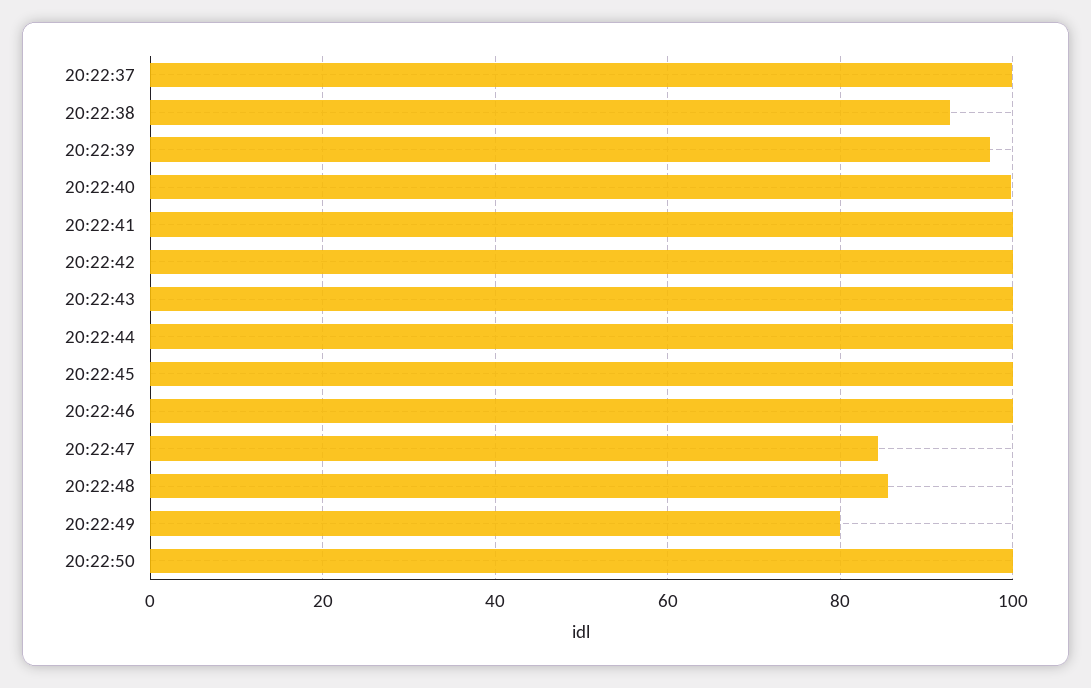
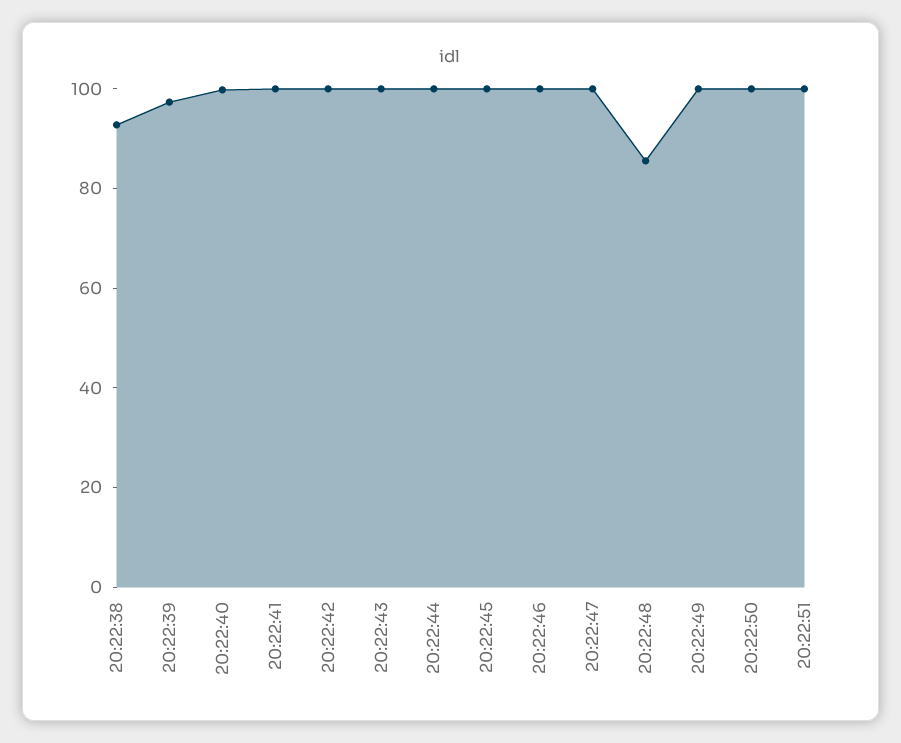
20:22:37: 100 -> none
20:22:47: 84 -> 100
20:22:49: 80 -> 100
20:22:51: none -> 100

